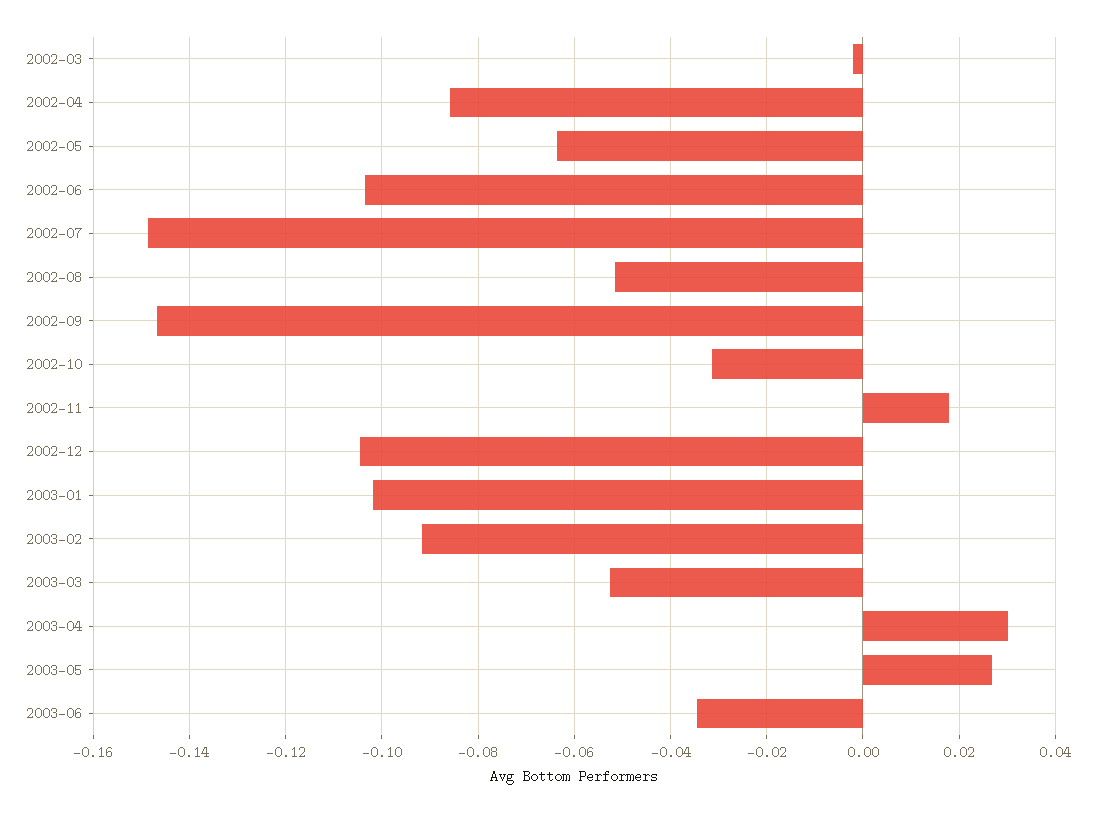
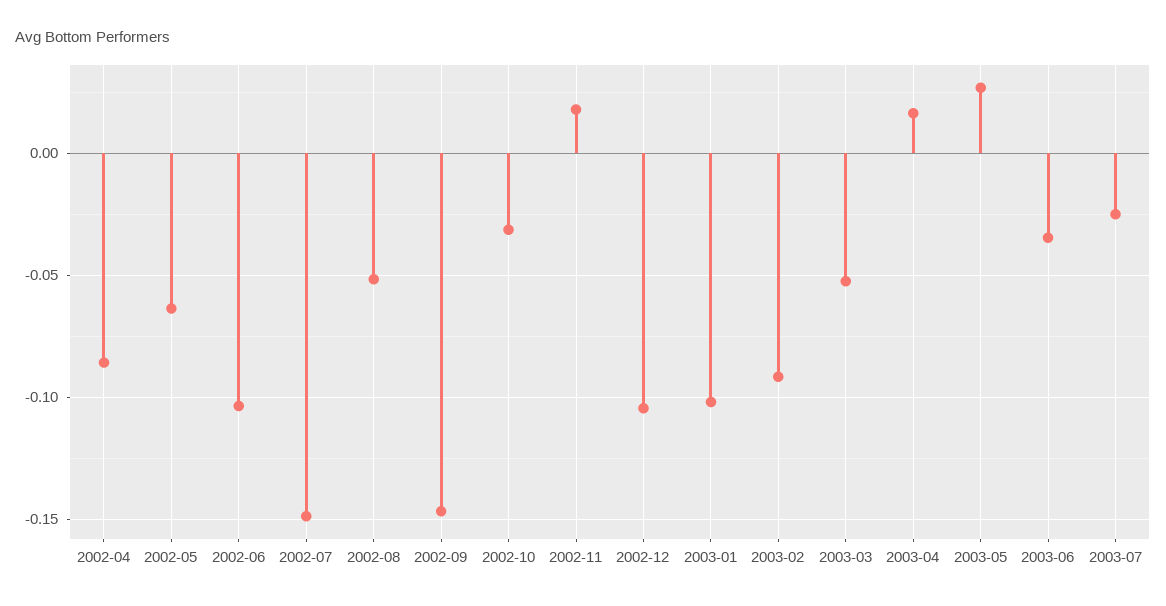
2002-03: -0.002 -> none
2003-04: 0.03 -> 0.015
2003-07: none -> -0.025

